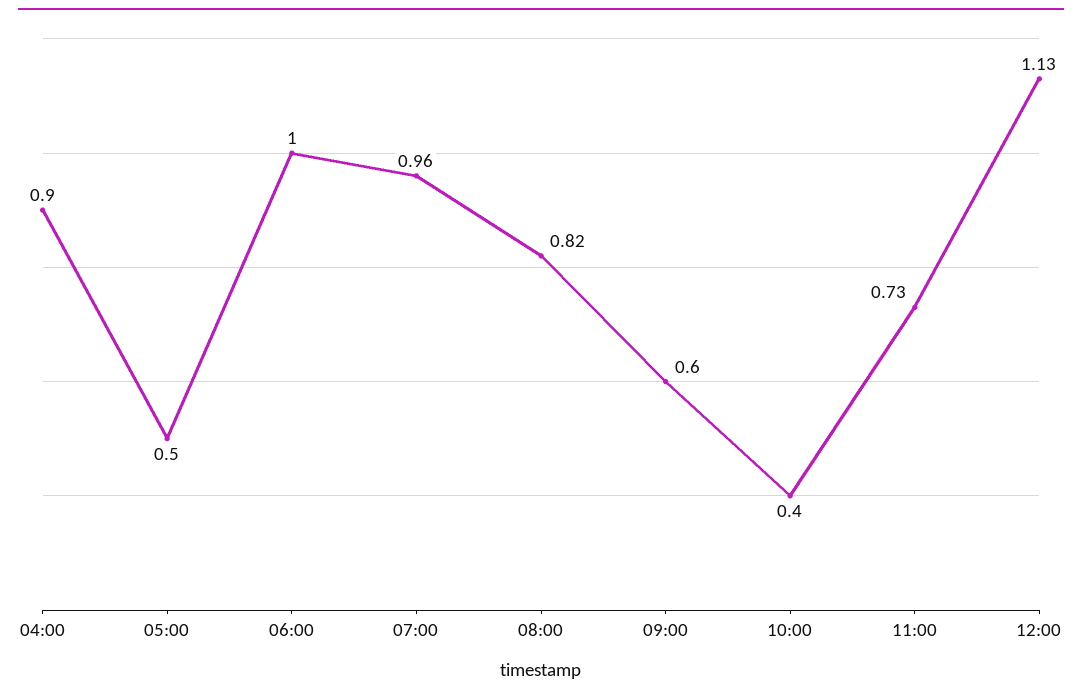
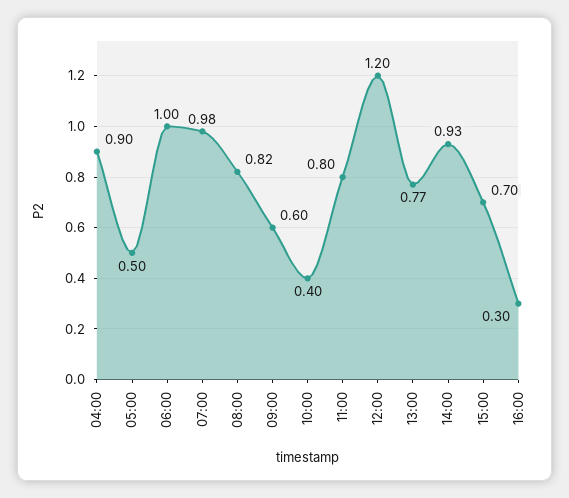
07:00: 0.96 -> 0.98
11:00: 0.73 -> 0.8
12:00: 1.13 -> 1.2
13:00: none -> 0.77
14:00: none -> 0.93
15:00: none -> 0.7
16:00: none -> 0.3

